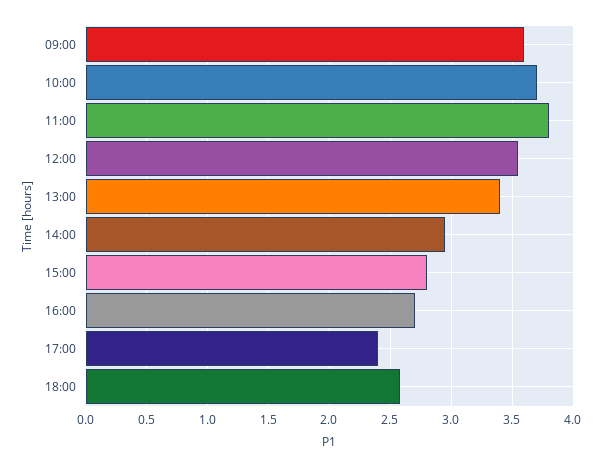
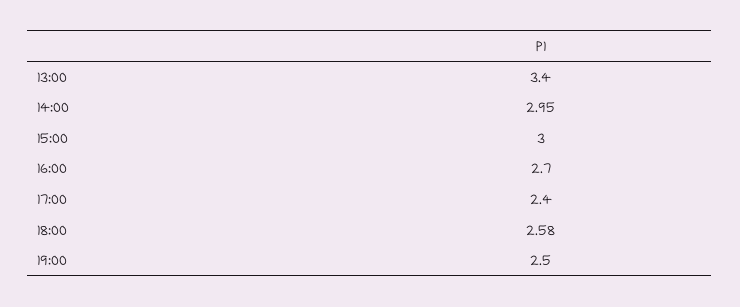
09:00: 3.6 -> none
10:00: 3.7 -> none
11:00: 3.8 -> none
12:00: 3.55 -> none
15:00: 2.8 -> 3
19:00: none -> 2.5

